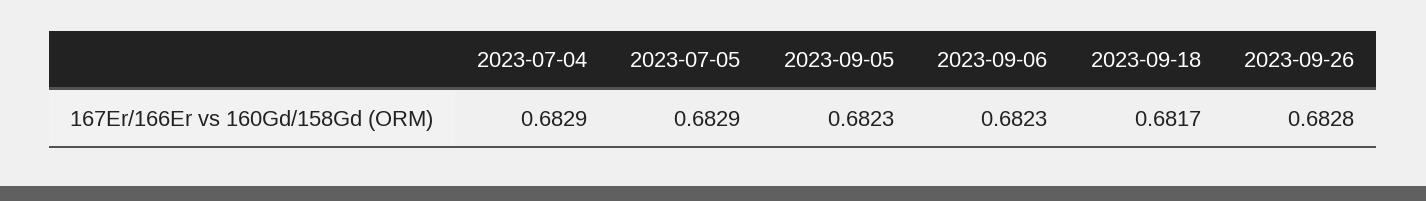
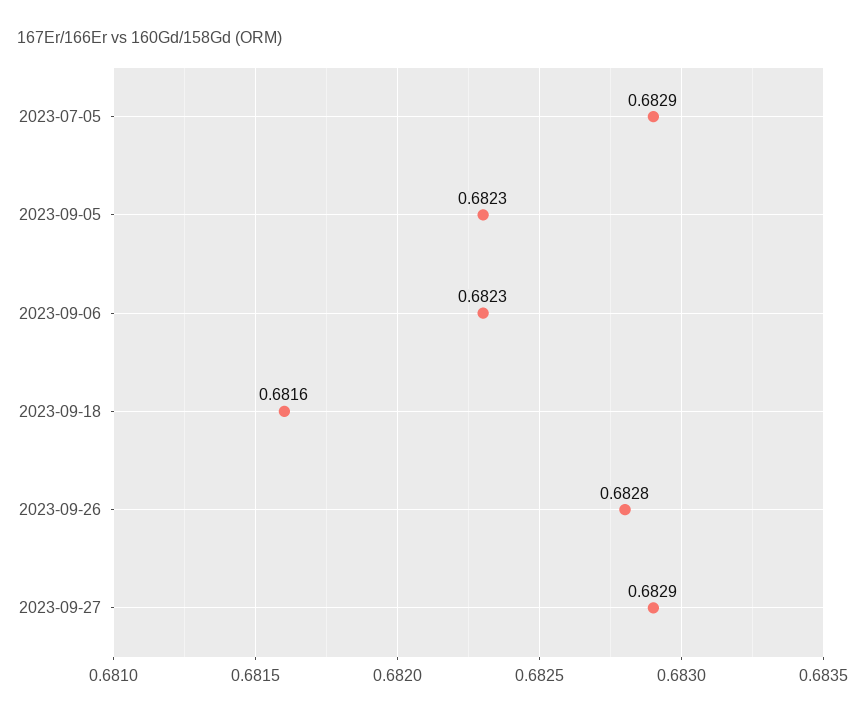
2023-07-04: 0.6829 -> none
2023-09-18: 0.6817 -> 0.6816
2023-09-27: none -> 0.6829

